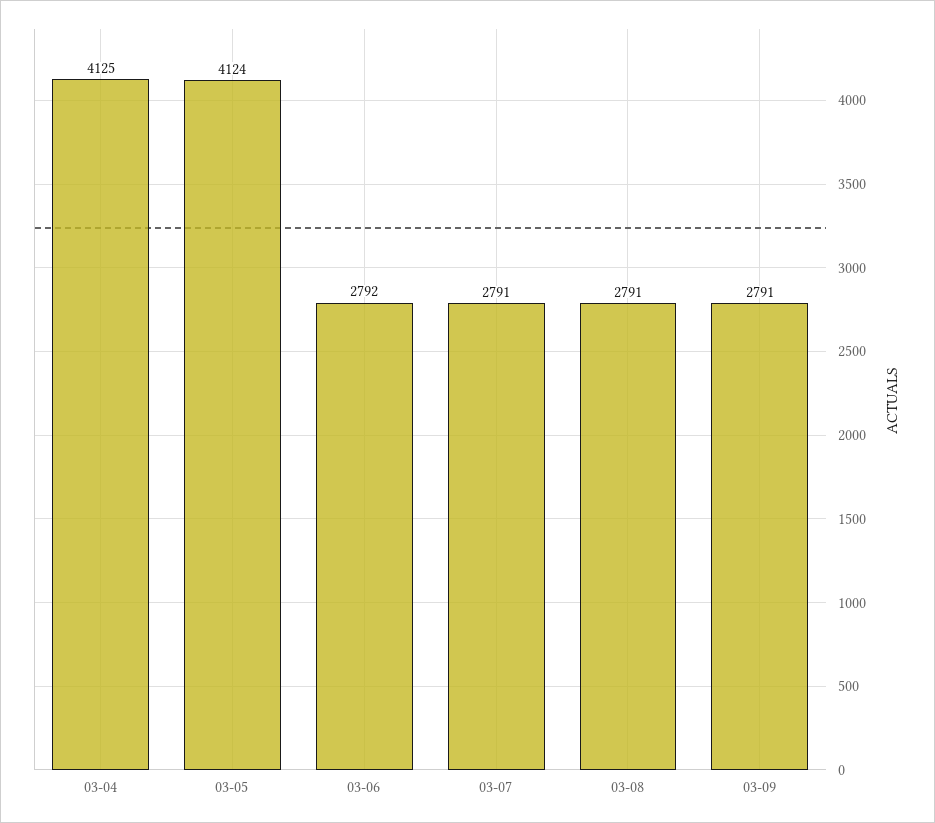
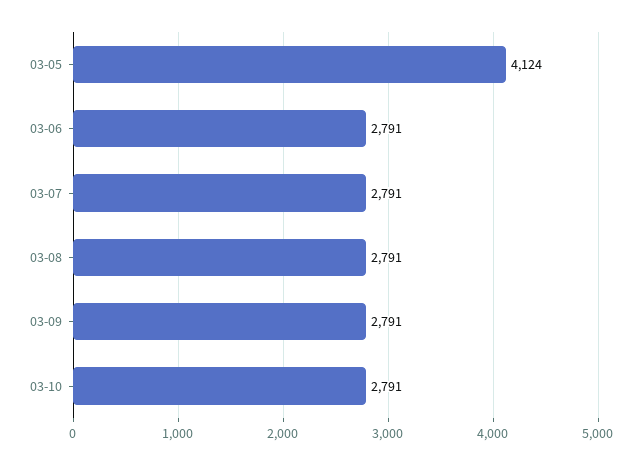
03-04: 4125 -> none
03-06: 2792 -> 2791
03-10: none -> 2791

